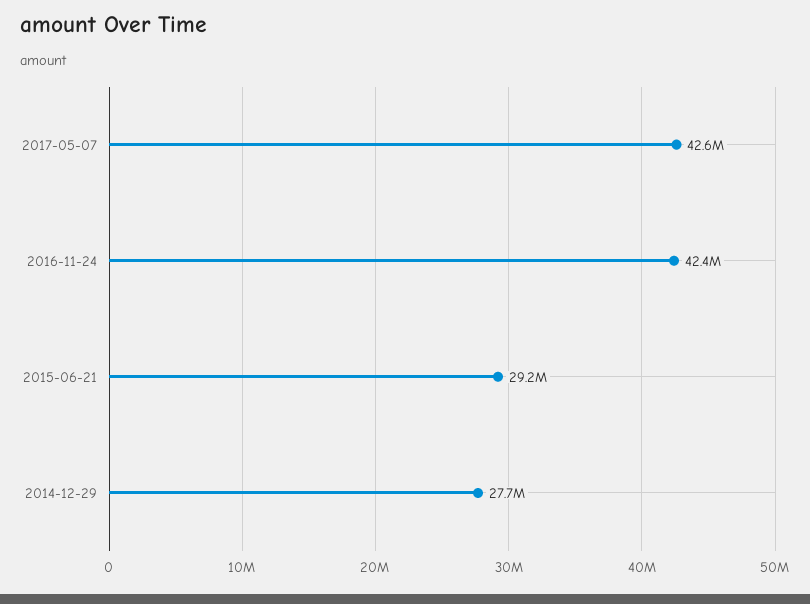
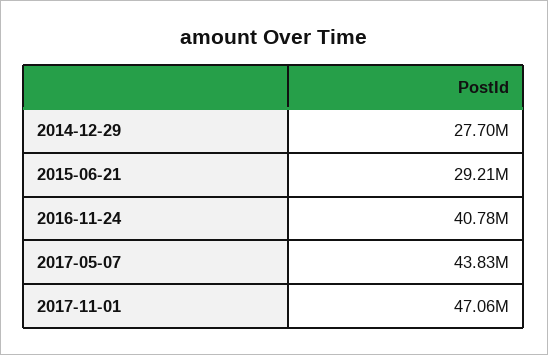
2017-05-07: 42600000 -> 43830000
2016-11-24: 42400000 -> 40780000
2017-11-01: none -> 47060000

